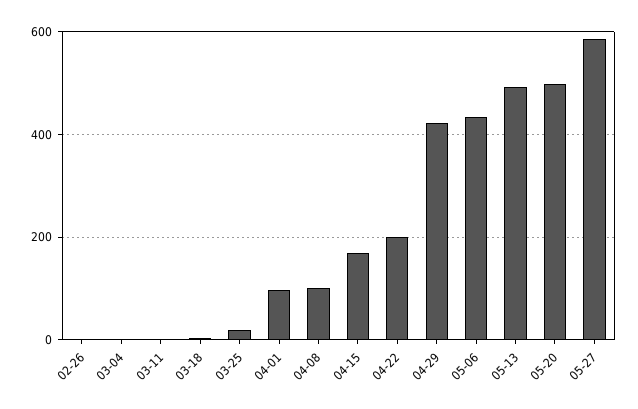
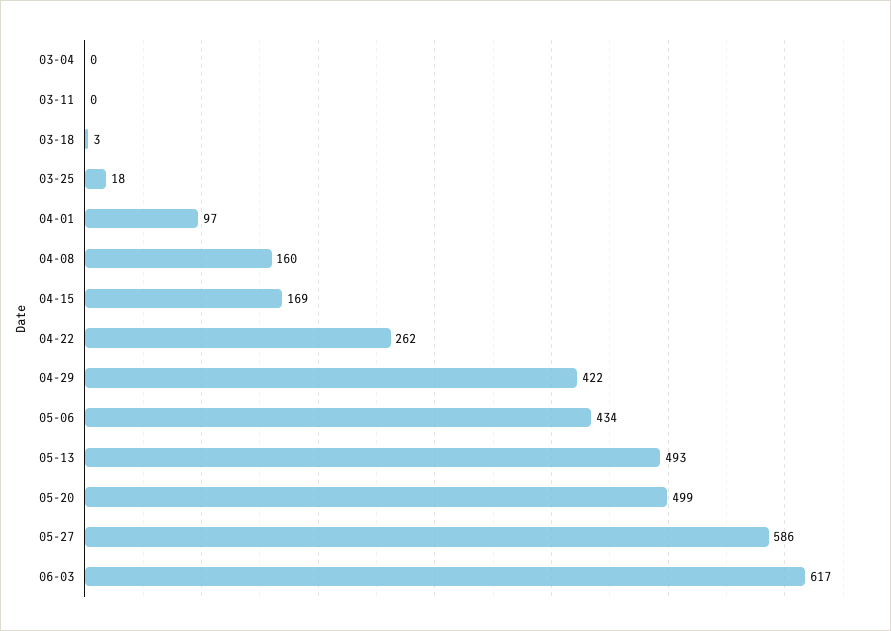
02-26: 0 -> none
04-08: 100 -> 160
04-22: 200 -> 262
06-03: none -> 617

